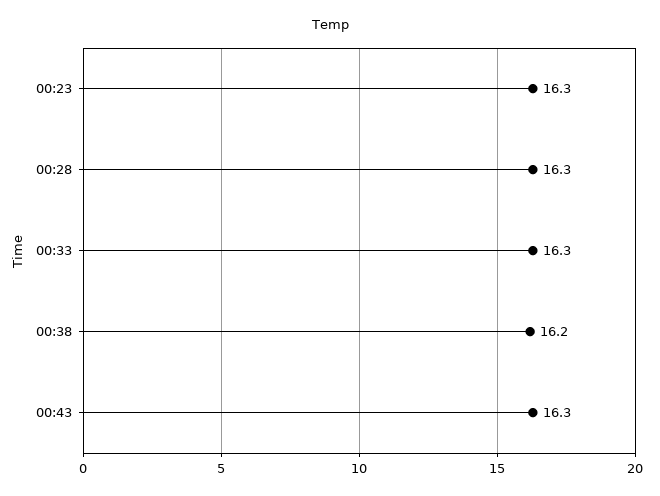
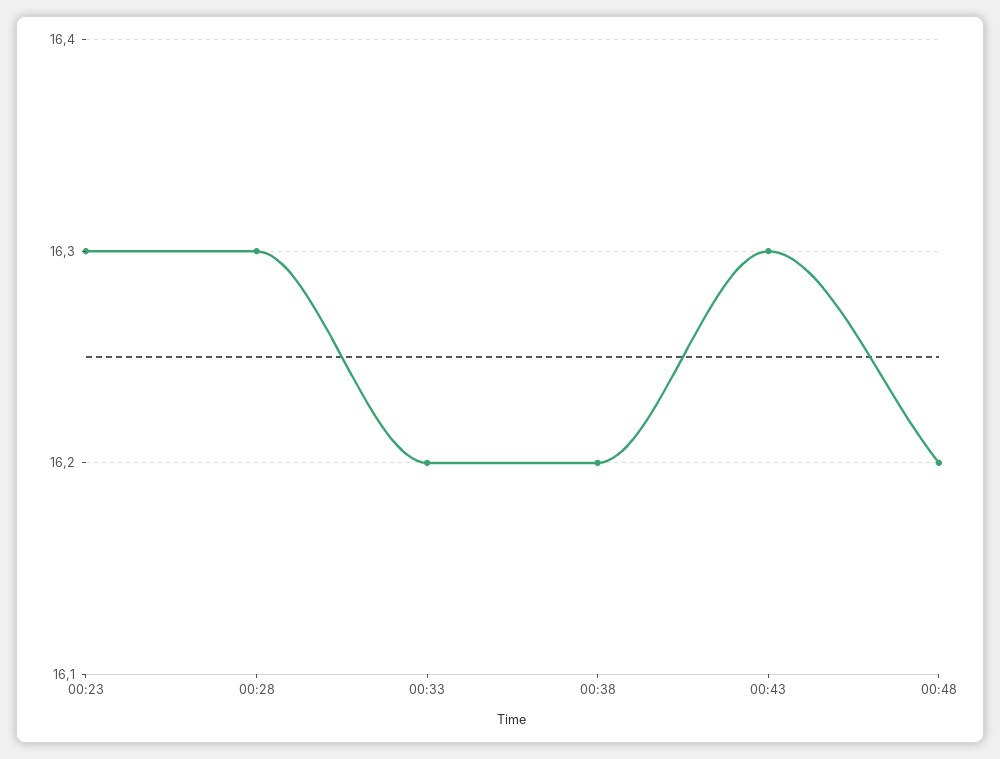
00:33: 16.3 -> 16.2
00:48: none -> 16.2

